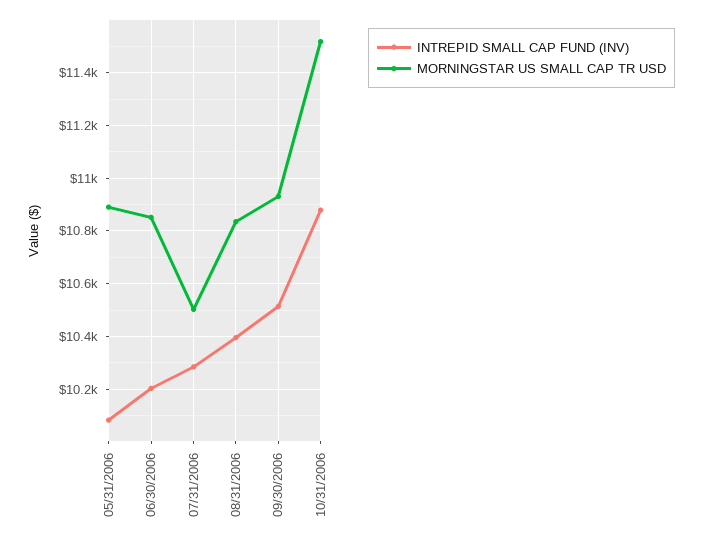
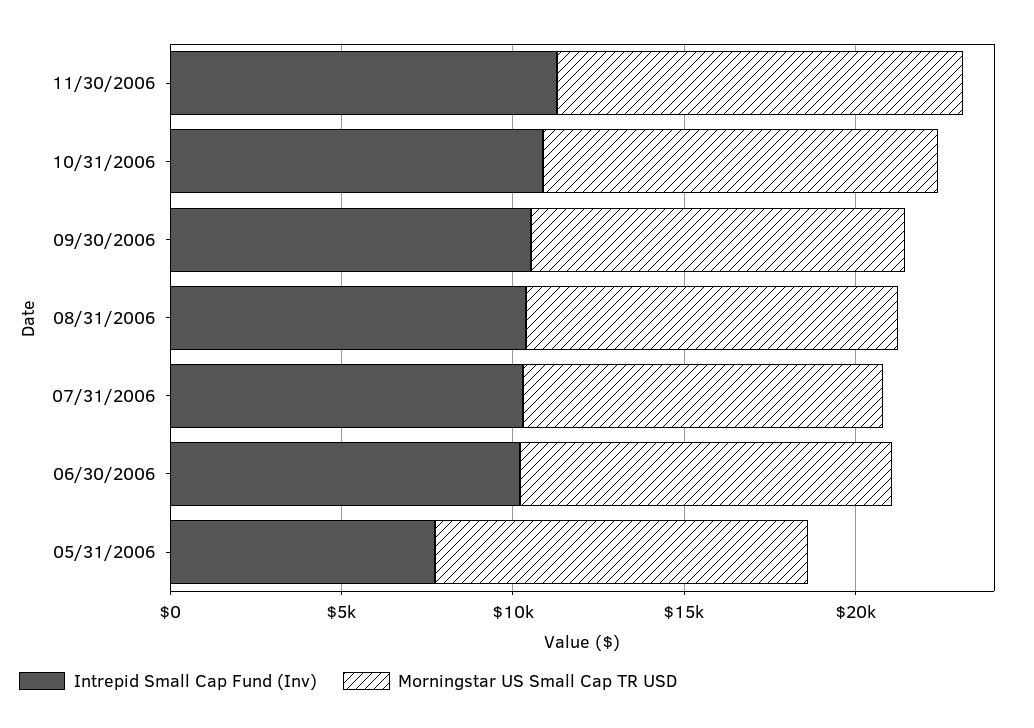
INTREPID SMALL CAP FUND (INV), 05/31/2006: 10075 -> 8000
INTREPID SMALL CAP FUND (INV), 11/30/2006: none -> 11000
MORNINGSTAR US SMALL CAP TR USD, 11/30/2006: none -> 12000

